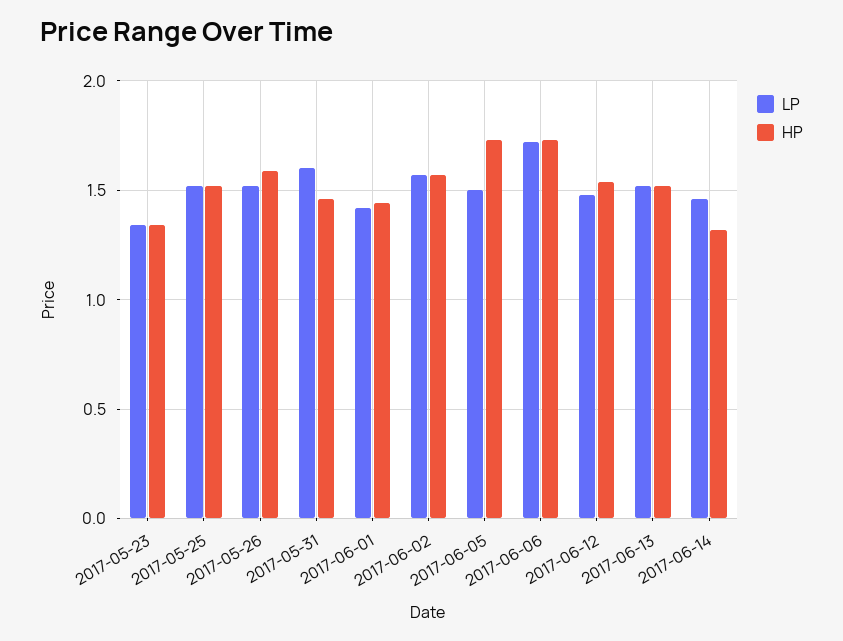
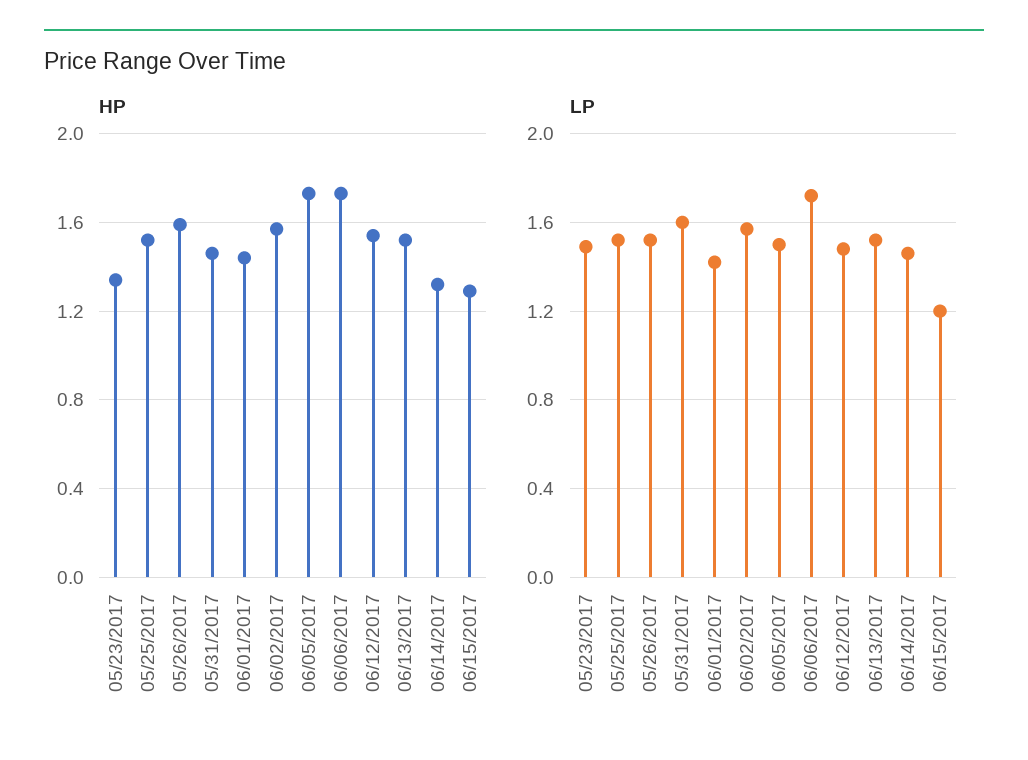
LP, 2017-05-23: 1.35 -> 1.5
HP, 06/15/2017: none -> 1.3
LP, 06/15/2017: none -> 1.2

